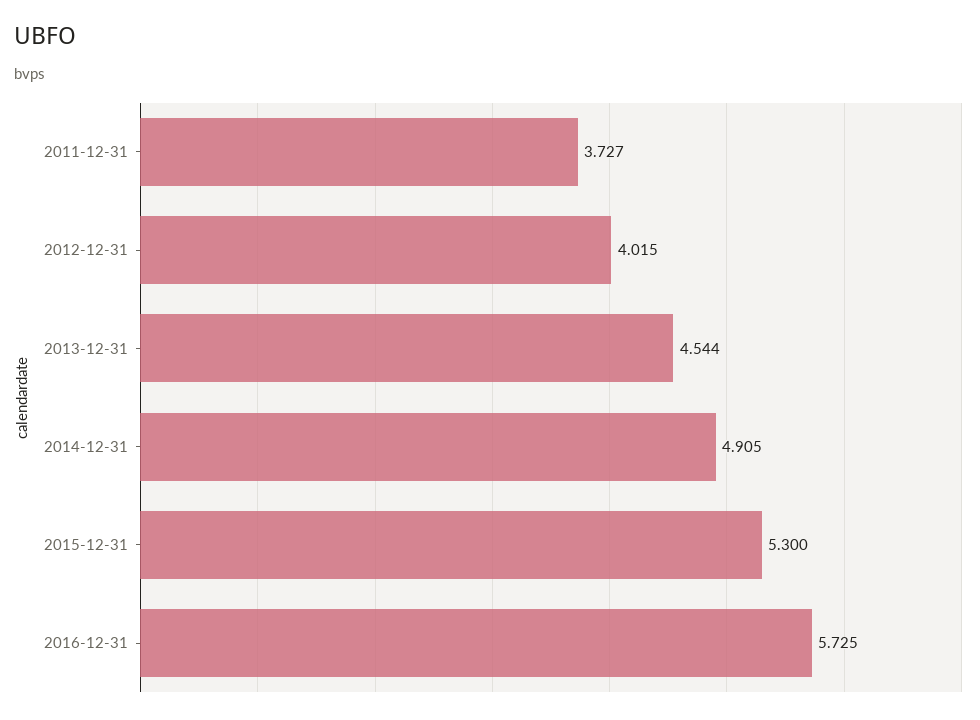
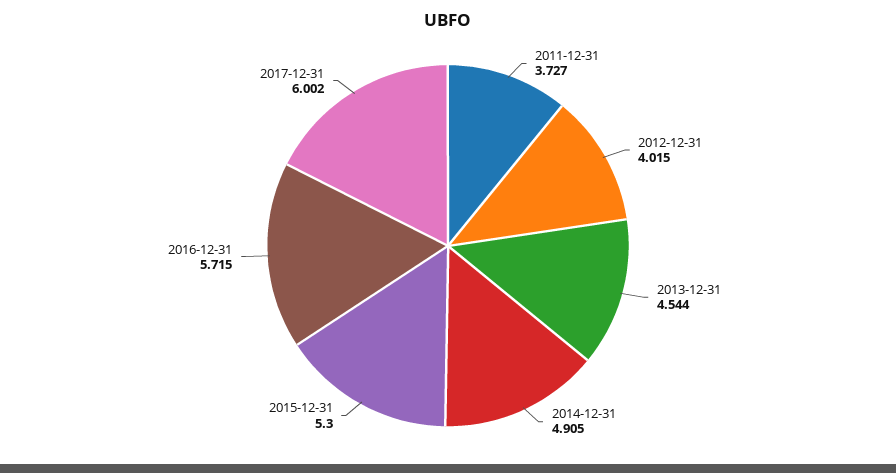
2016-12-31: 5.725 -> 5.715
2017-12-31: none -> 6.002

